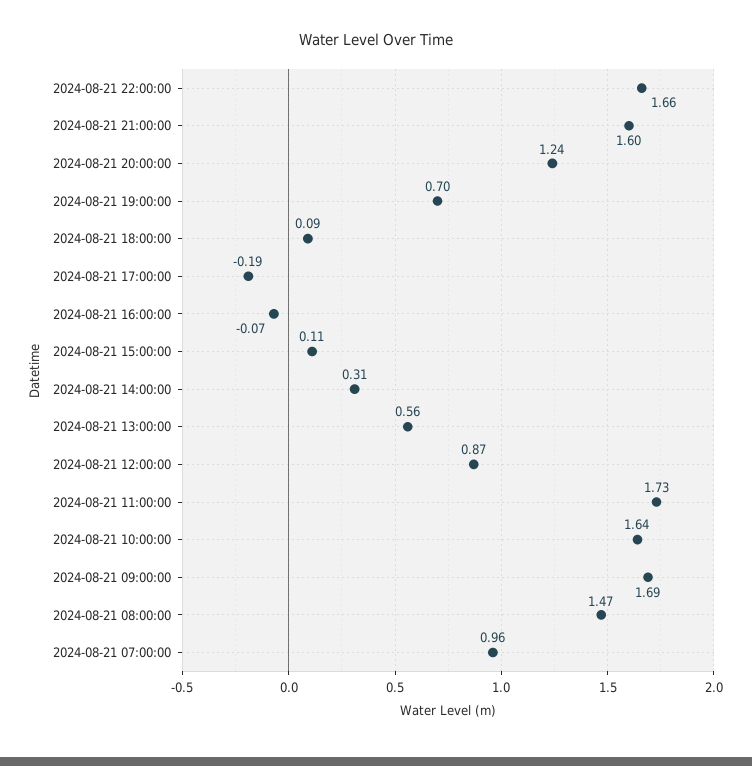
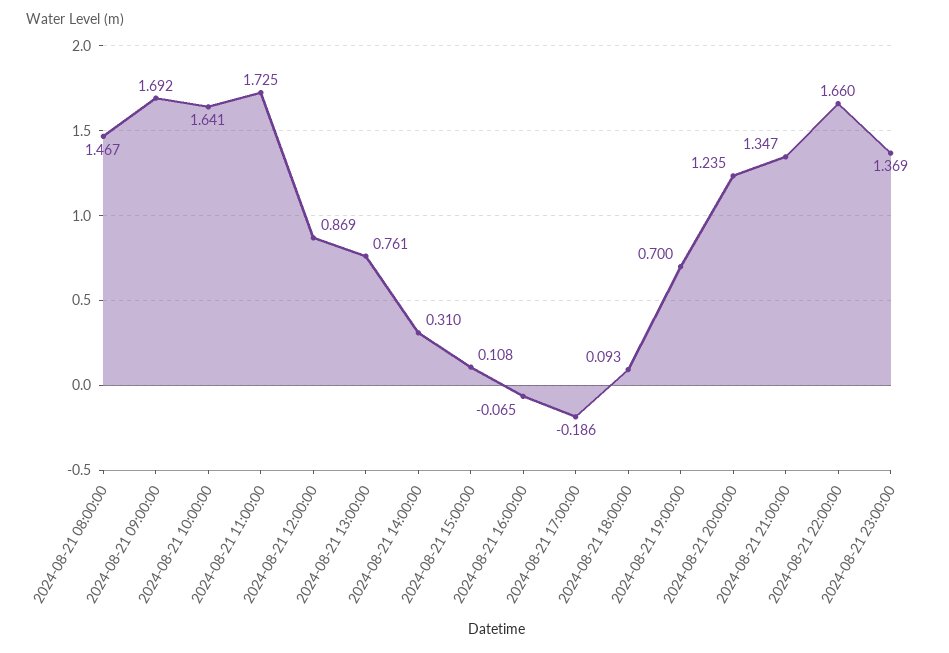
2024-08-21 21:00:00: 1.6 -> 1.347
2024-08-21 13:00:00: 0.56 -> 0.761
2024-08-21 07:00:00: 0.96 -> none
2024-08-21 23:00:00: none -> 1.369

